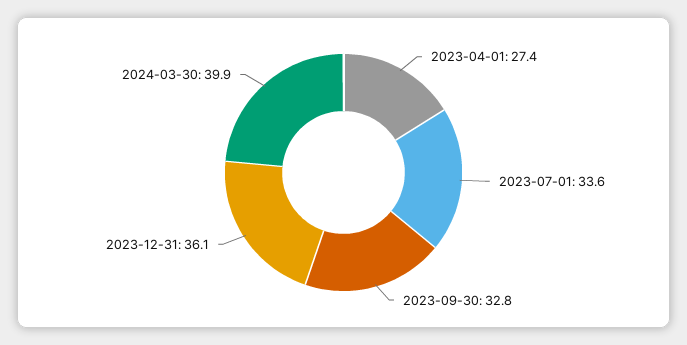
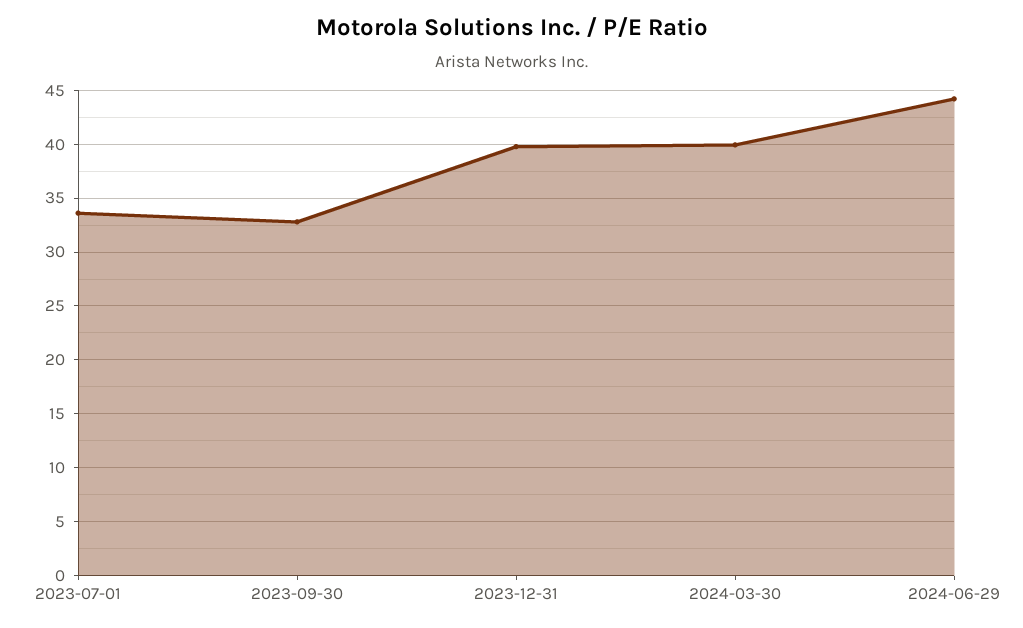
2023-04-01: 27.4 -> none
2023-12-31: 36.1 -> 40
2024-06-29: none -> 44

